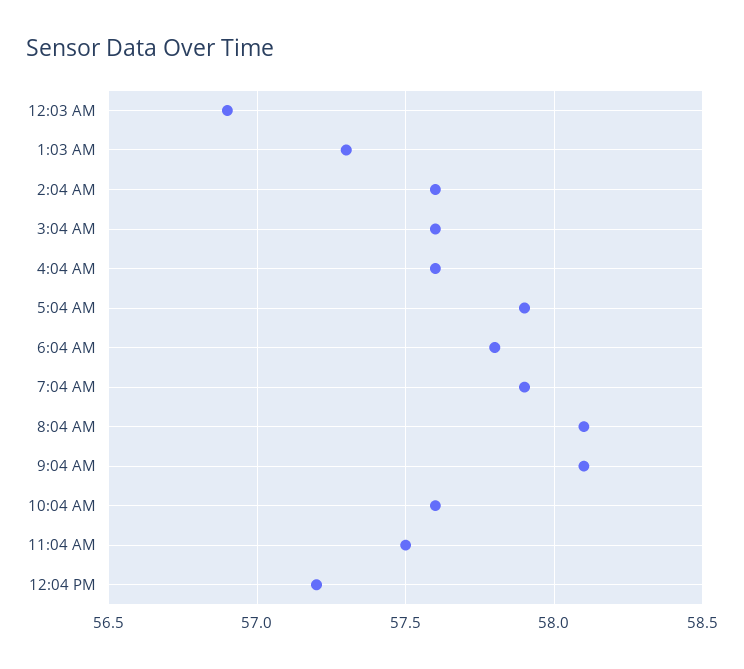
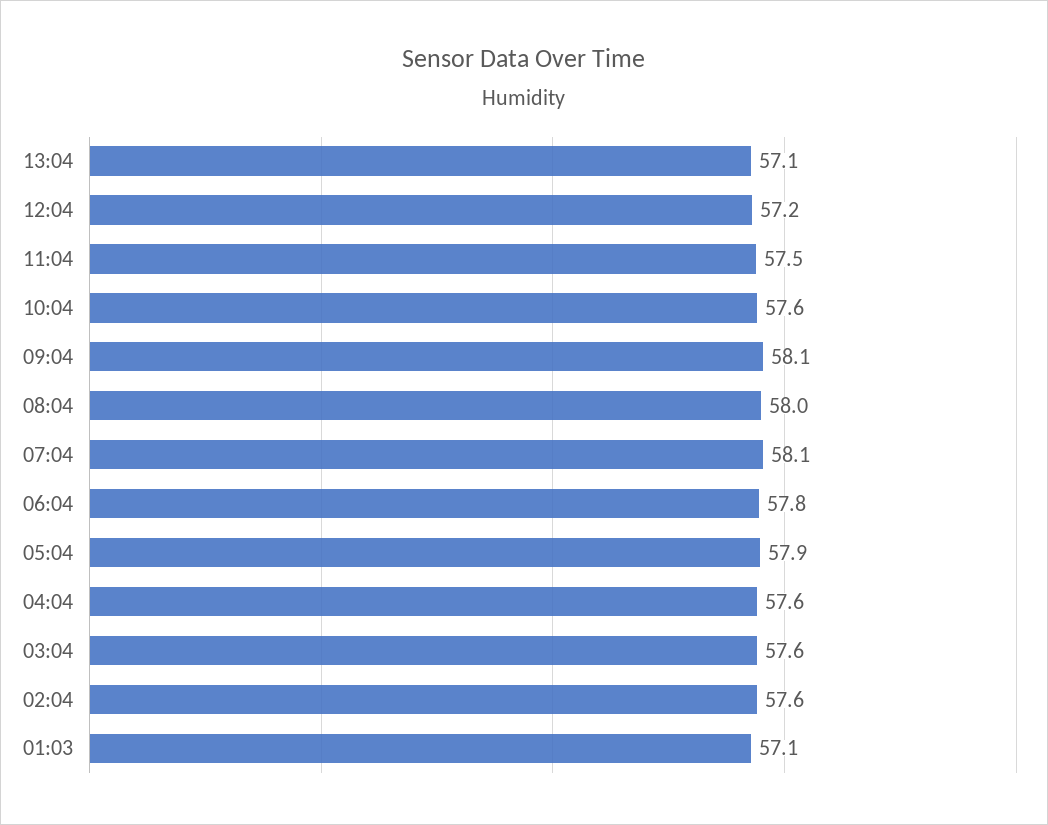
12:03 AM: 56.9 -> none
1:03 AM: 57.3 -> 57.1
7:04 AM: 57.9 -> 58.1
8:04 AM: 58.1 -> 58
13:04: none -> 57.1

